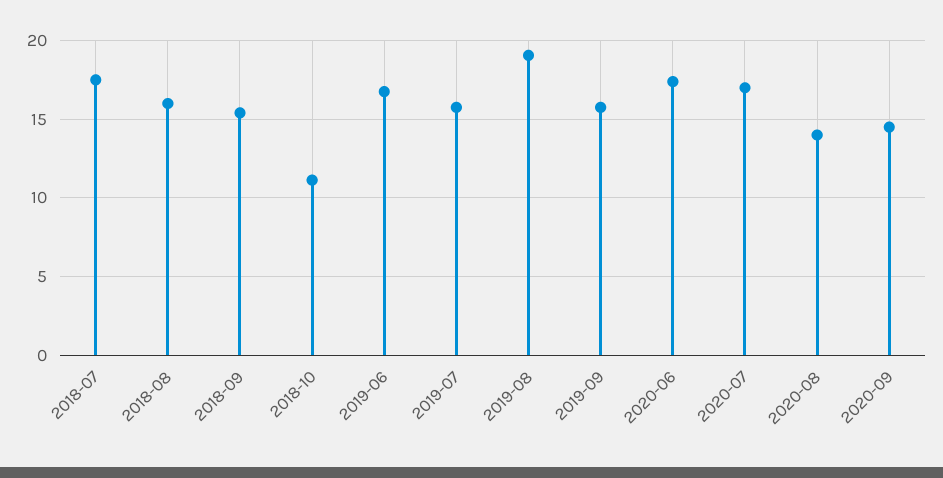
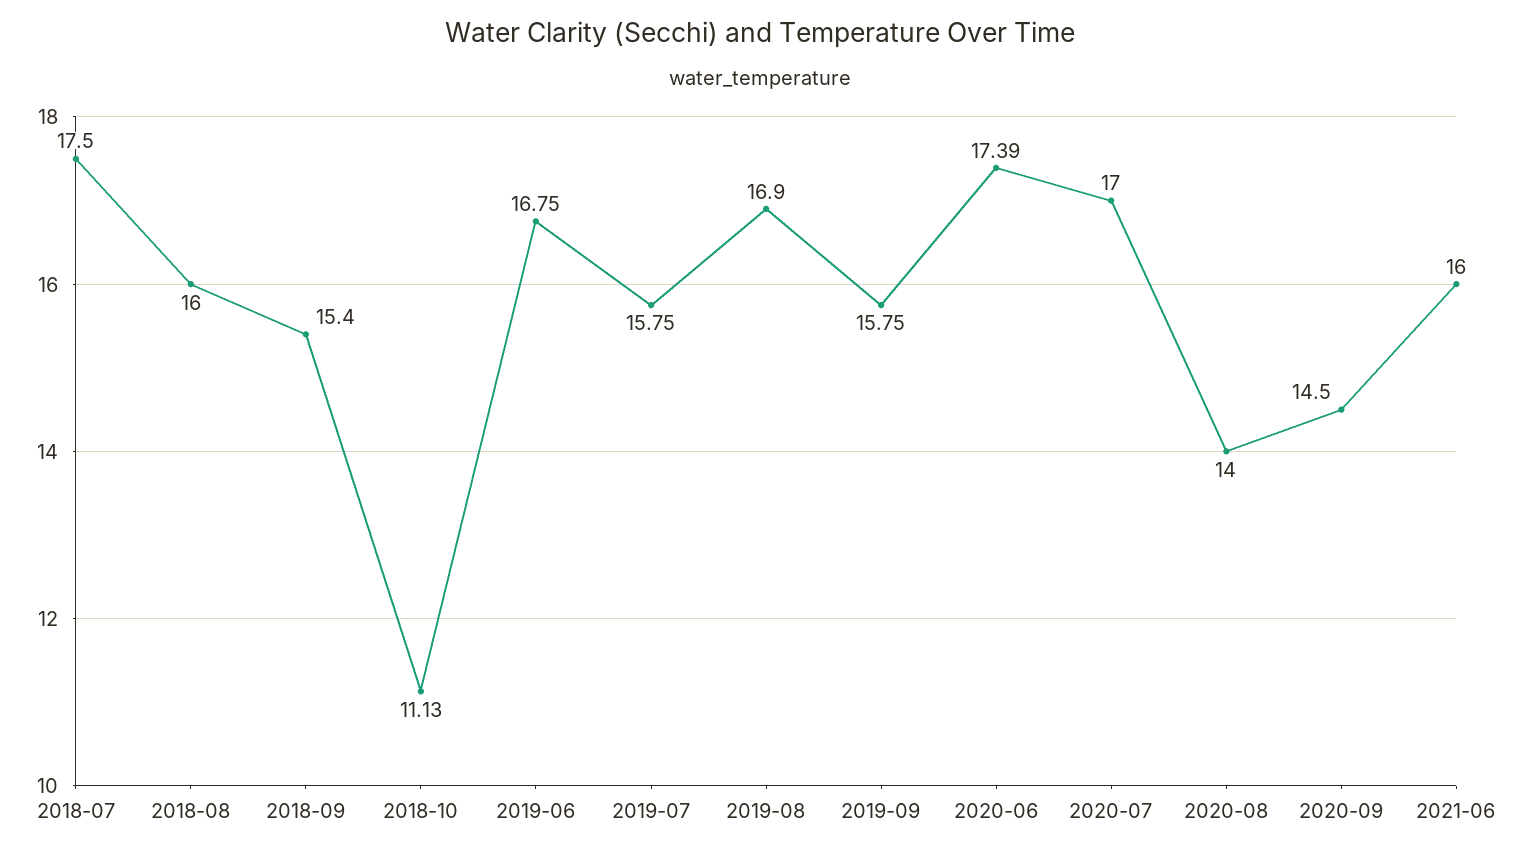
2019-08: 19 -> 16.9
2021-06: none -> 16

